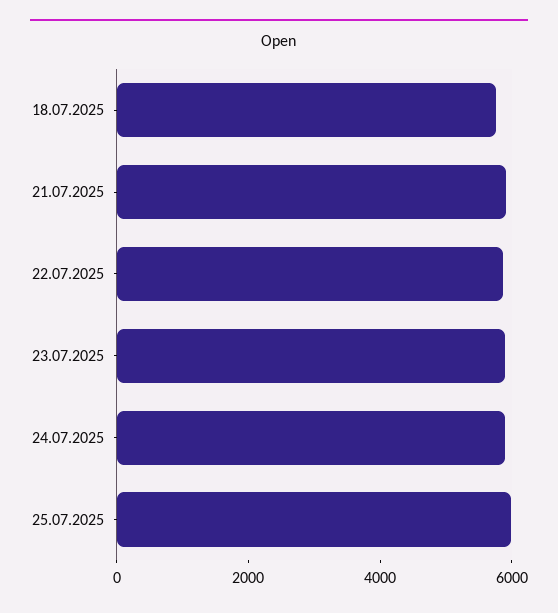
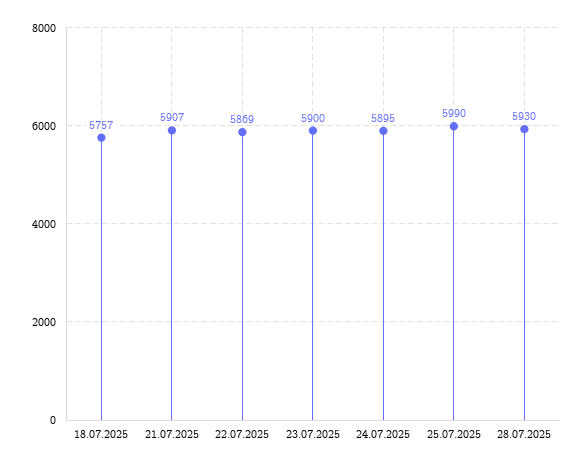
28.07.2025: none -> 5930

